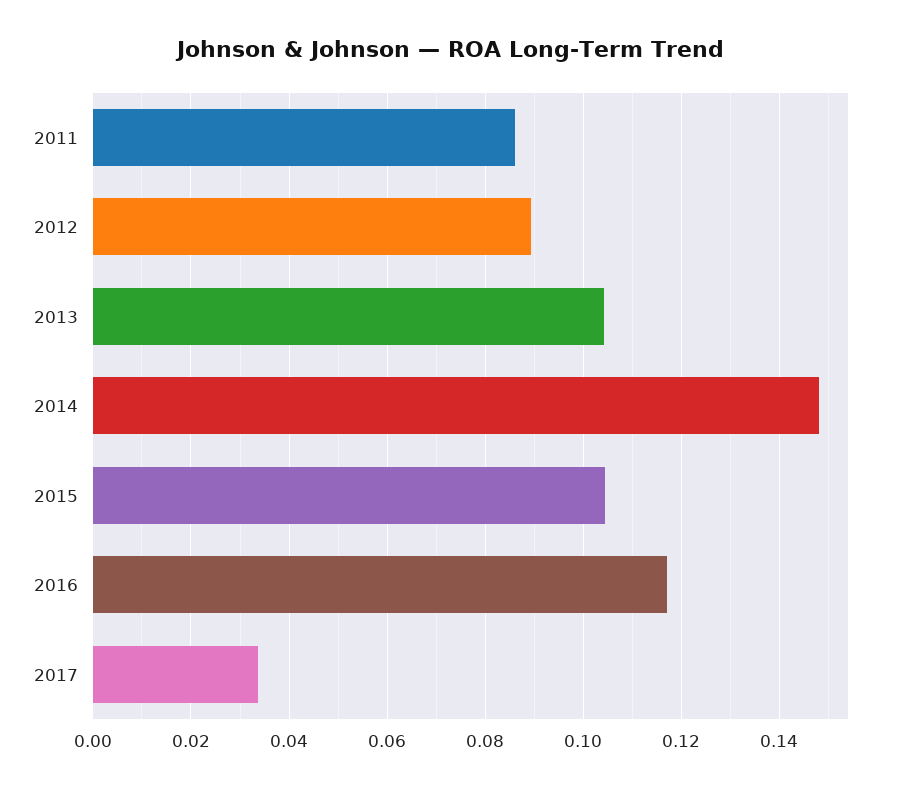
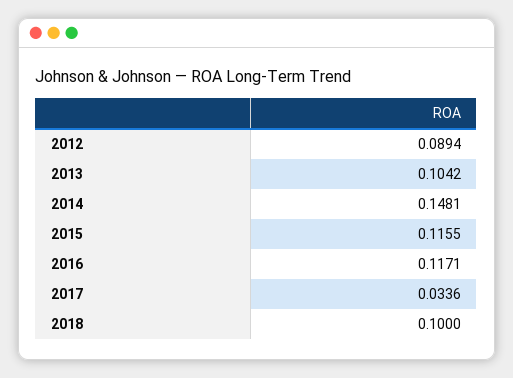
2011: 0.086 -> none
2015: 0.104 -> 0.1155
2018: none -> 0.1

